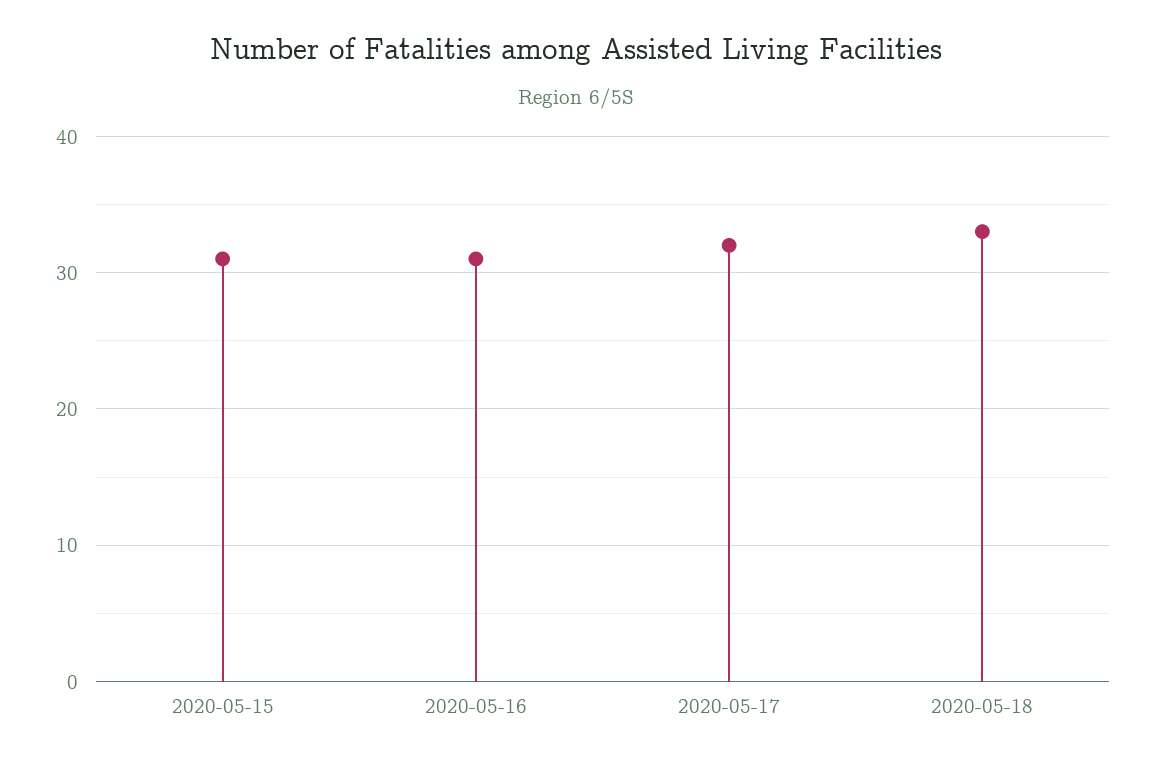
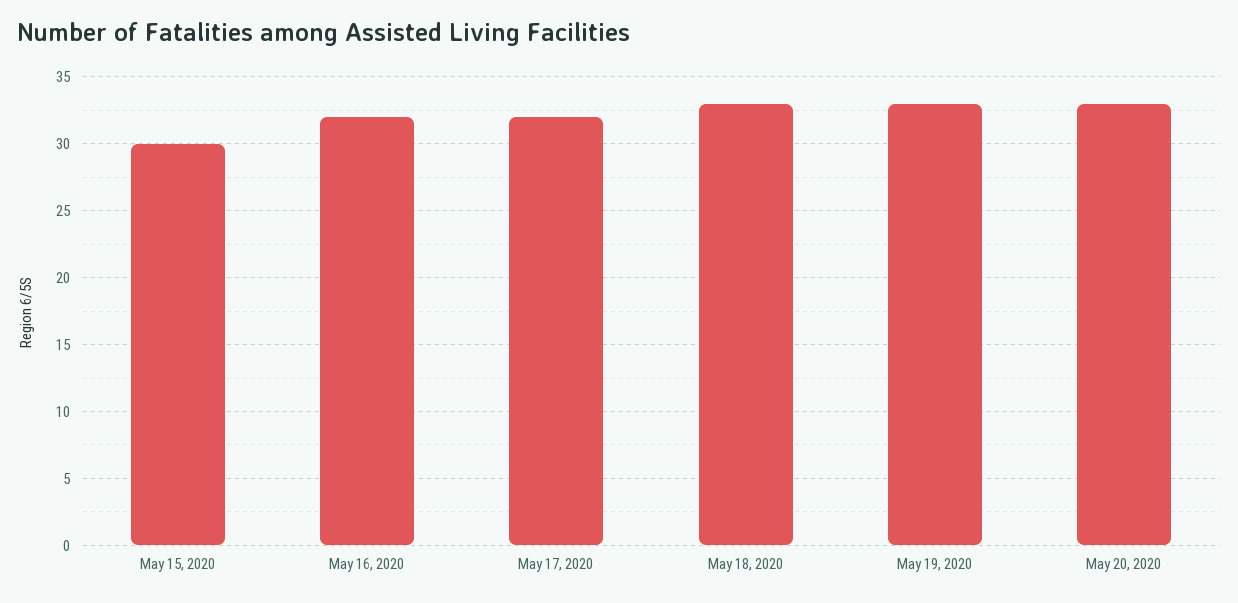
2020-05-15: 31 -> 30
2020-05-16: 31 -> 32
May 19, 2020: none -> 33
May 20, 2020: none -> 33

